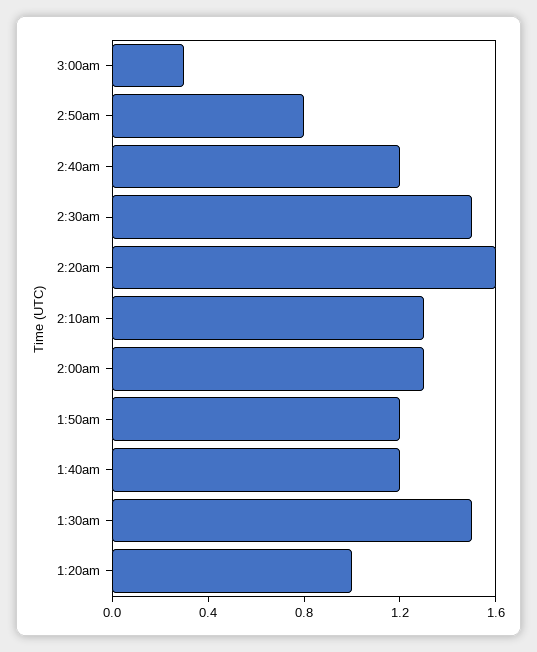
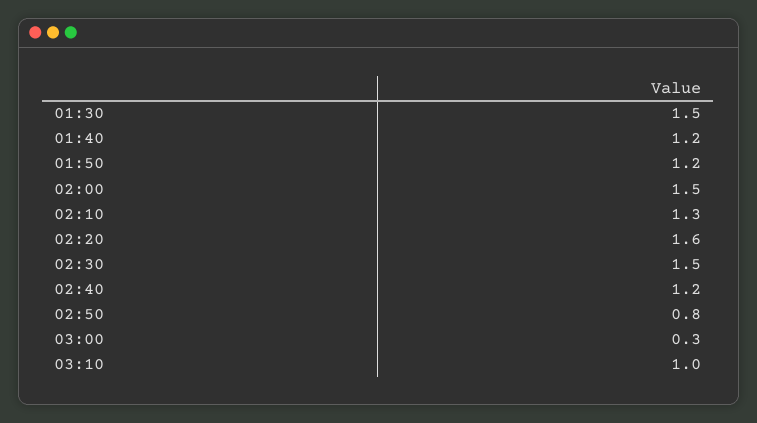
2:00am: 1.3 -> 1.5
1:20am: 1 -> none
03:10: none -> 1

